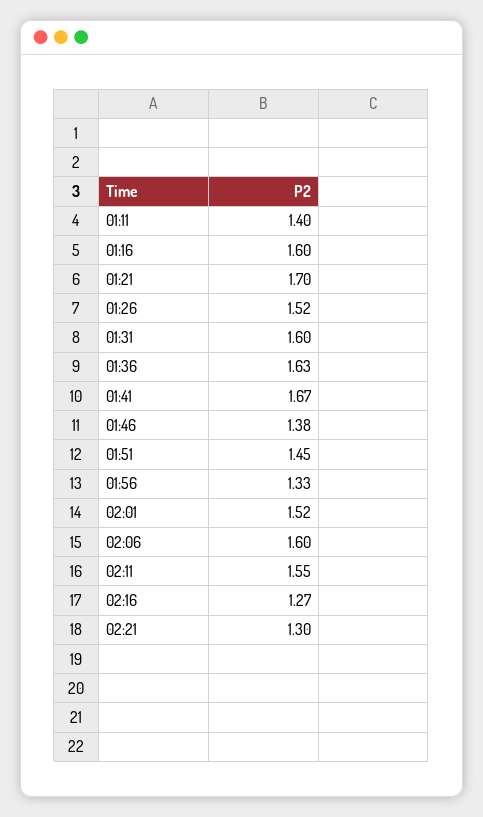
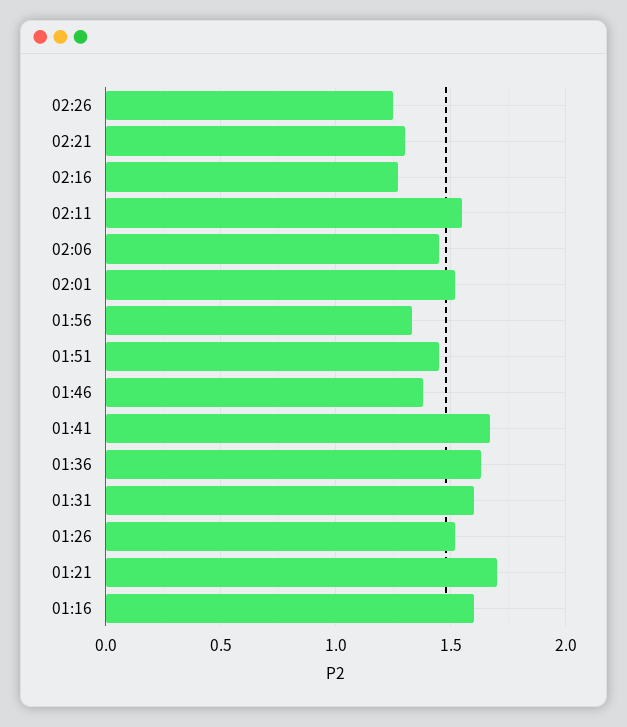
01:11: 1.4 -> none
02:06: 1.6 -> 1.45
02:26: none -> 1.25

